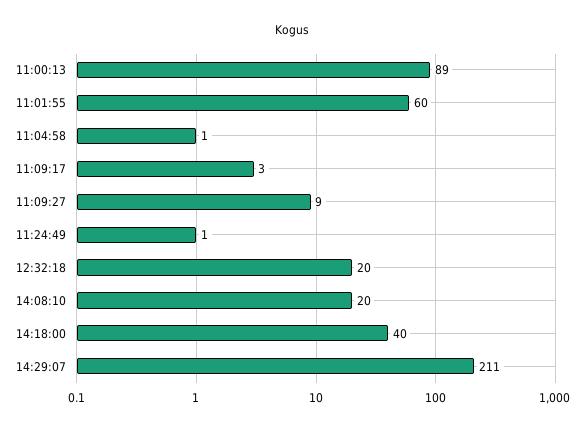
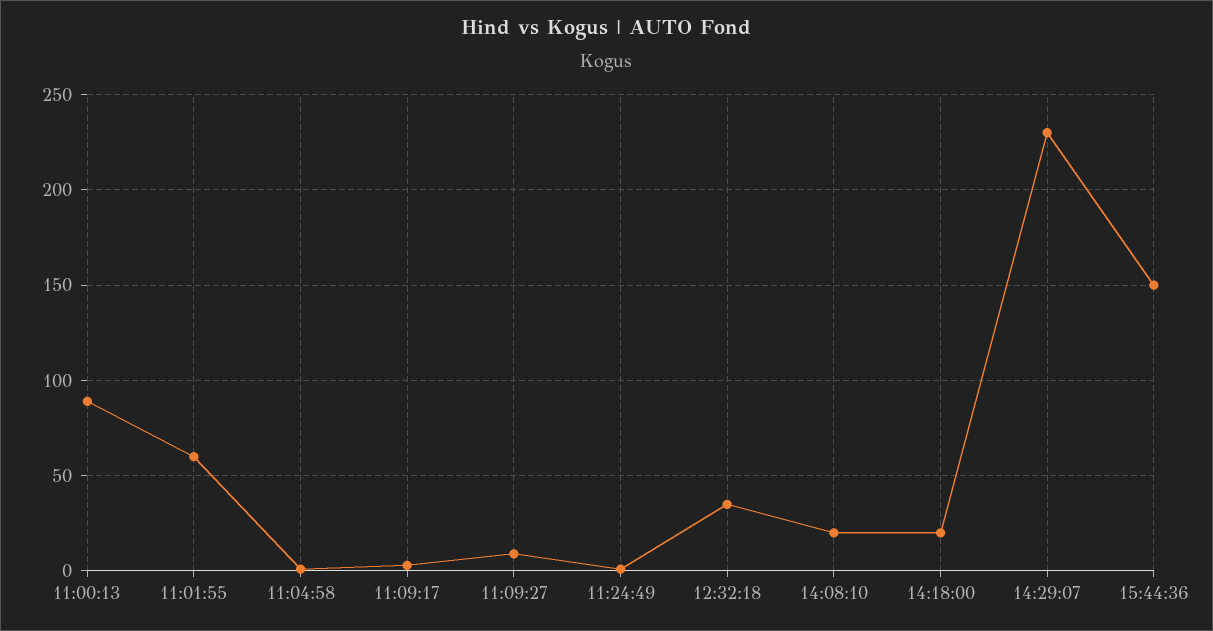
12:32:18: 20 -> 35
14:18:00: 40 -> 20
14:29:07: 211 -> 230
15:44:36: none -> 150

